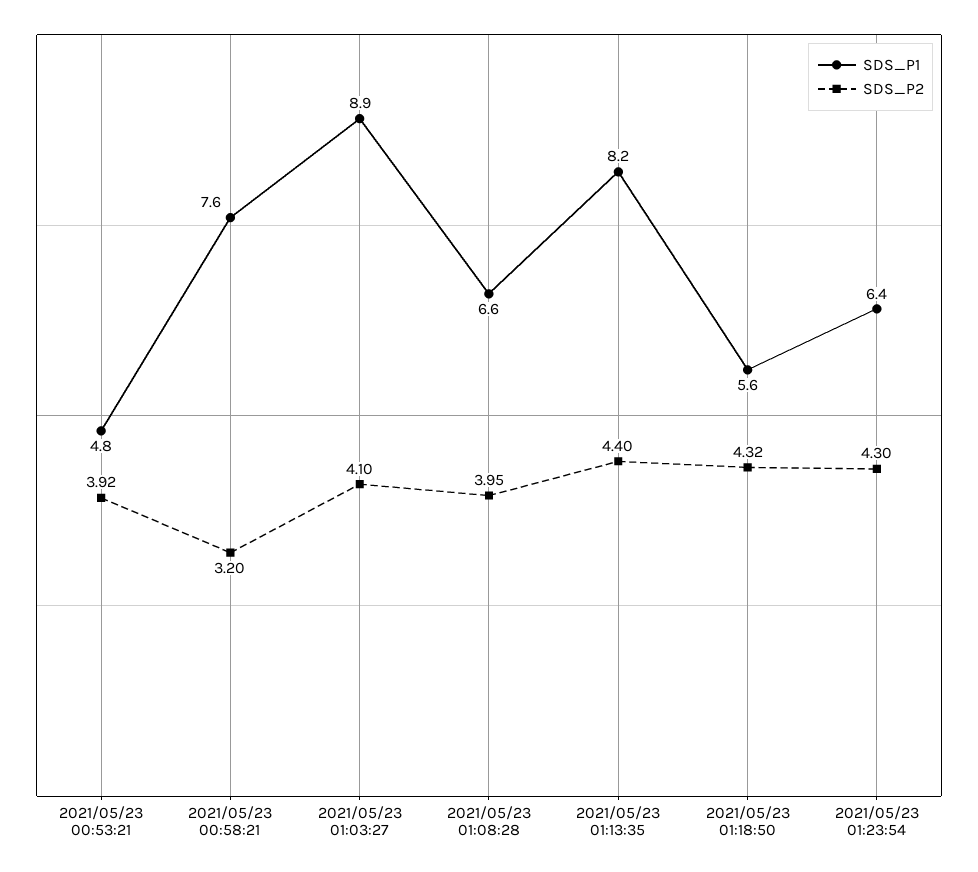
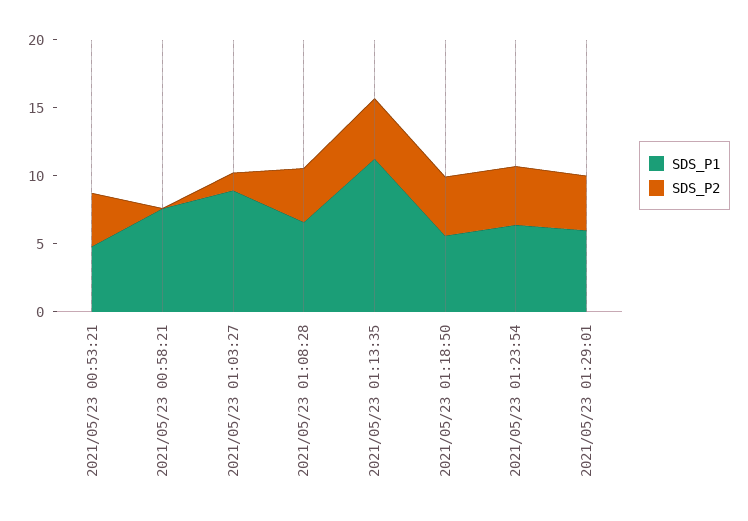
SDS_P2, 2021/05/23 00:58:21: 3.2 -> 0
SDS_P2, 2021/05/23 01:03:27: 4.1 -> 1
SDS_P1, 2021/05/23 01:13:35: 8.2 -> 11
SDS_P1, 2021/05/23 01:29:01: none -> 6
SDS_P2, 2021/05/23 01:29:01: none -> 4

